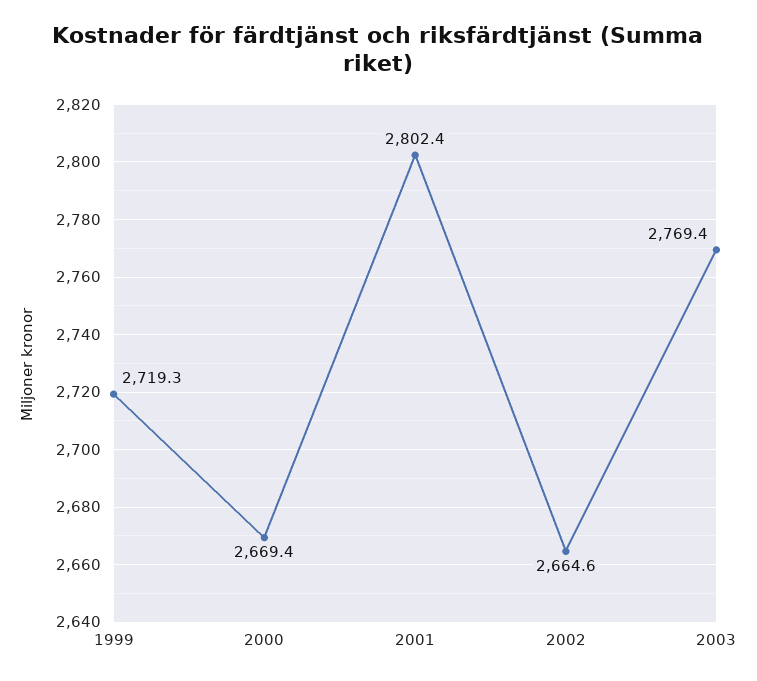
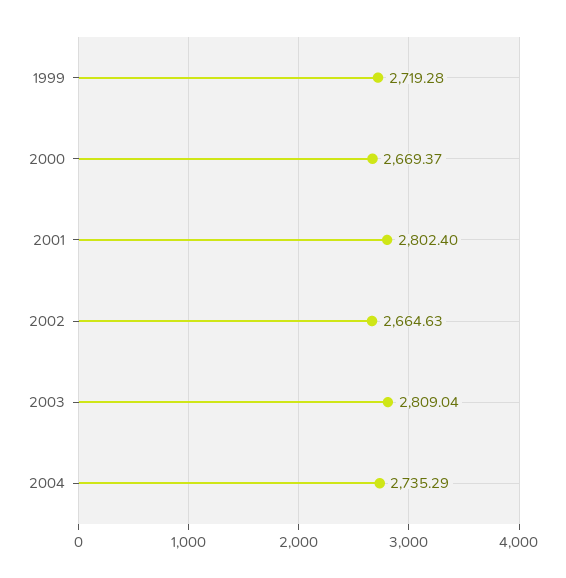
2003: 2769.4 -> 2809.04
2004: none -> 2735.29

